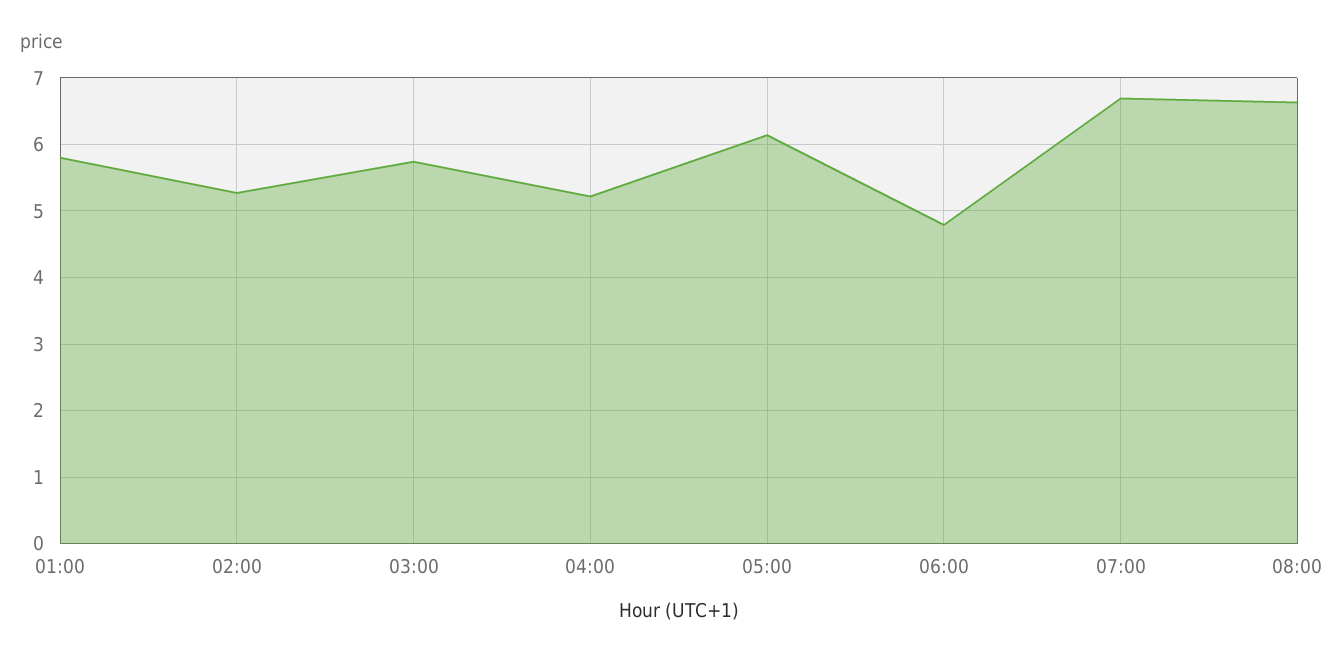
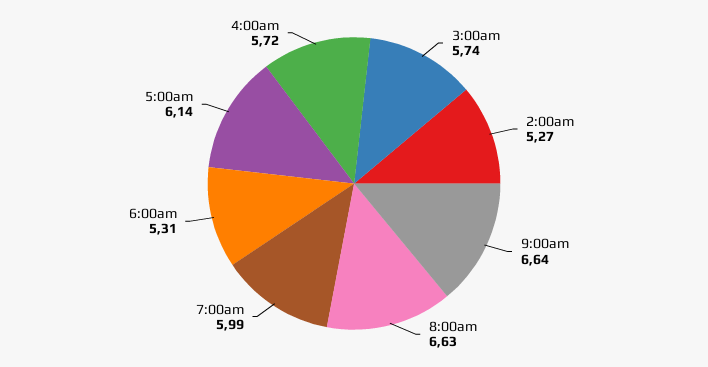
01:00: 5.8 -> none
04:00: 5.2 -> 5.72
06:00: 4.8 -> 5.31
07:00: 6.7 -> 5.99
9:00am: none -> 6.64

